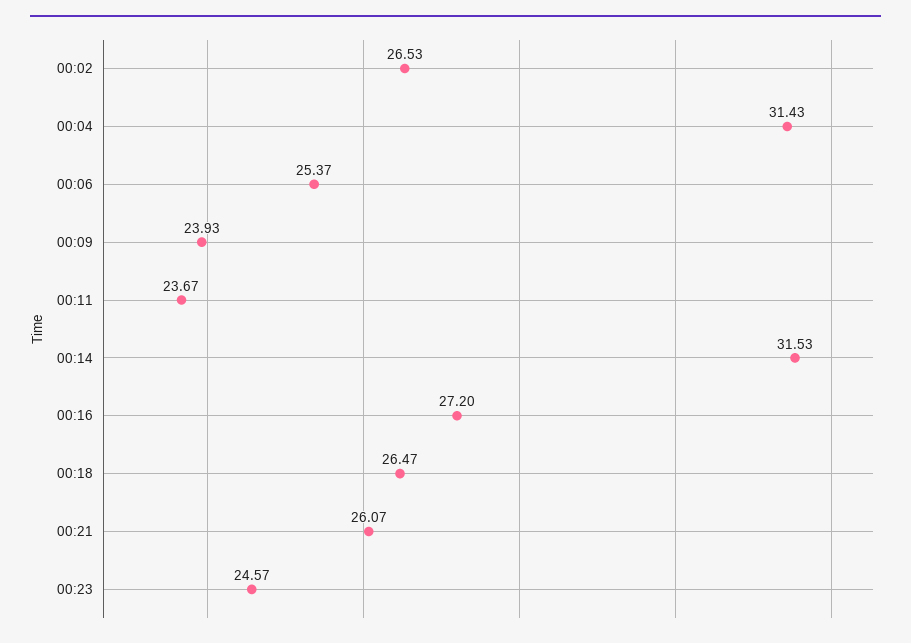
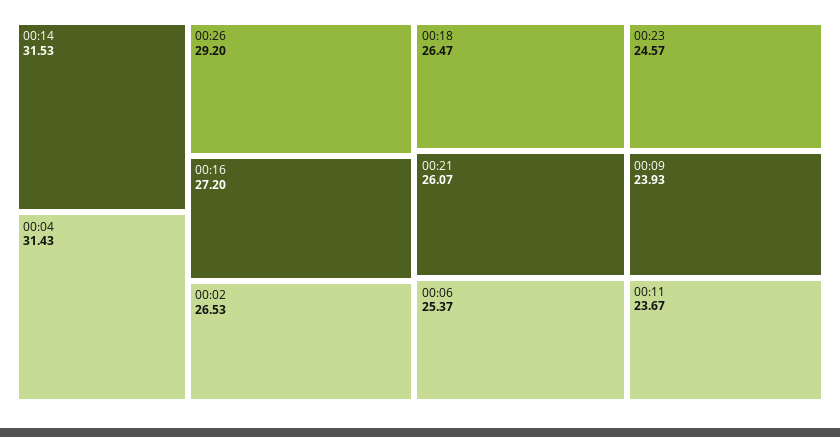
00:26: none -> 29.2

